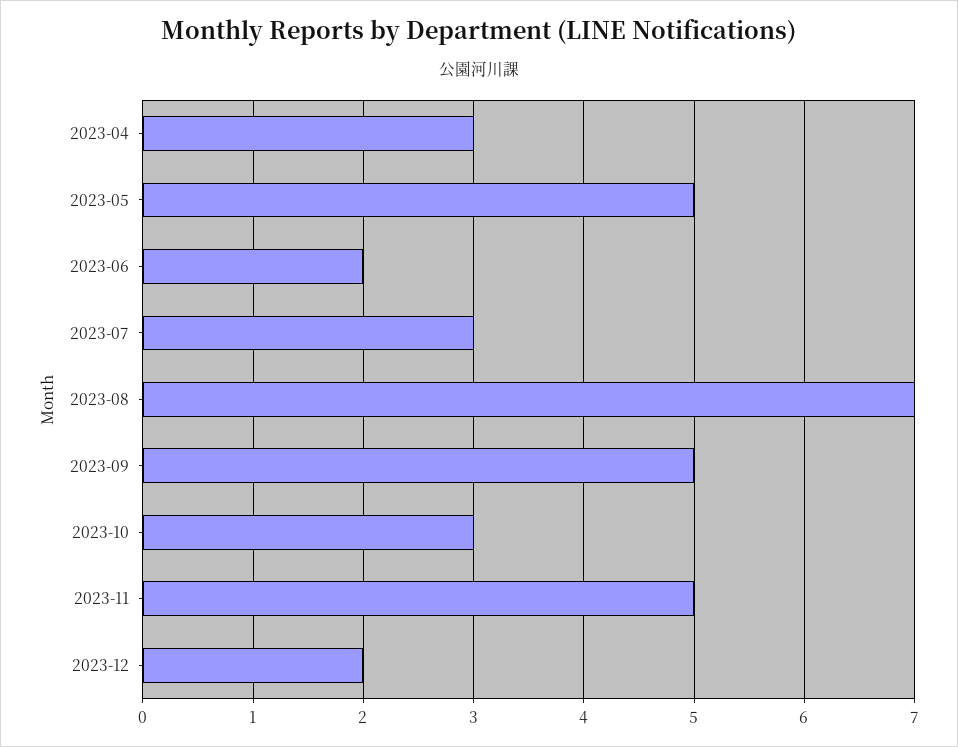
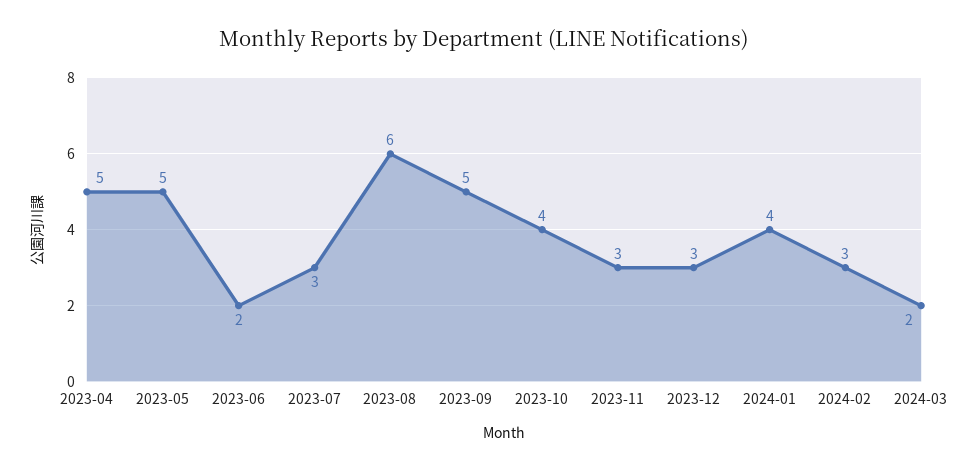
2023-04: 3 -> 5
2023-08: 7 -> 6
2023-10: 3 -> 4
2023-11: 5 -> 3
2023-12: 2 -> 3
2024-01: none -> 4
2024-02: none -> 3
2024-03: none -> 2

